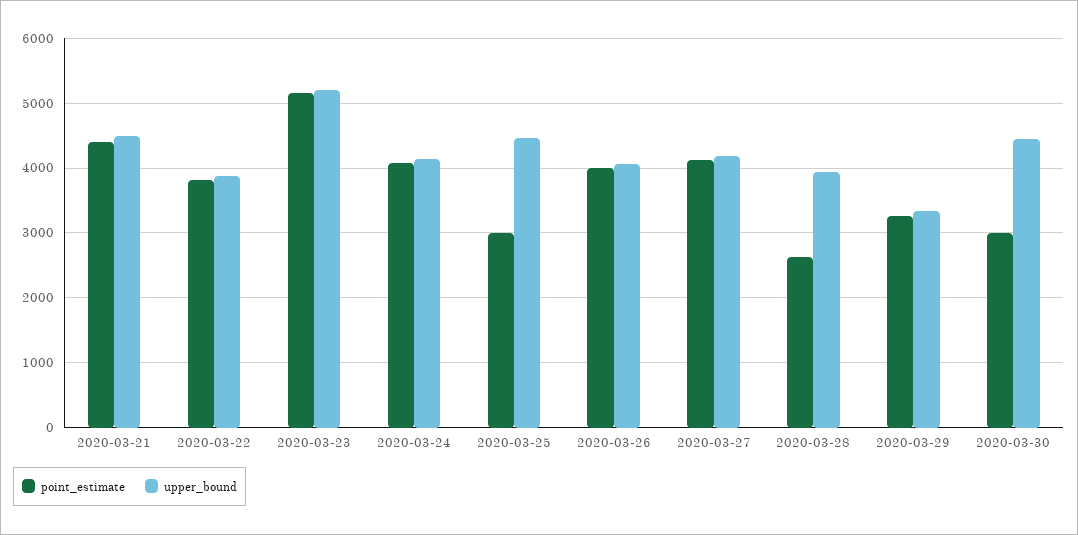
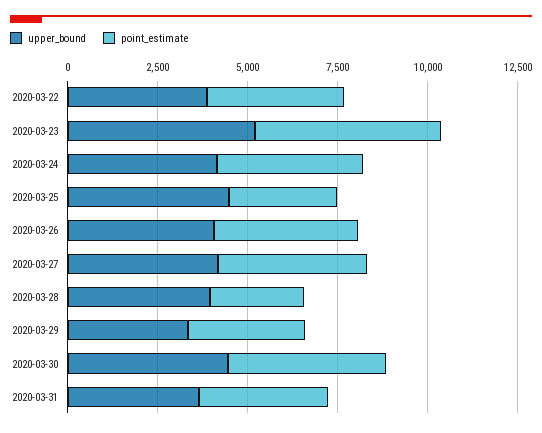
point_estimate, 2020-03-21: 4400 -> none
upper_bound, 2020-03-21: 4500 -> none
point_estimate, 2020-03-30: 3000 -> 4500
upper_bound, 2020-03-31: none -> 3500
point_estimate, 2020-03-31: none -> 3500

